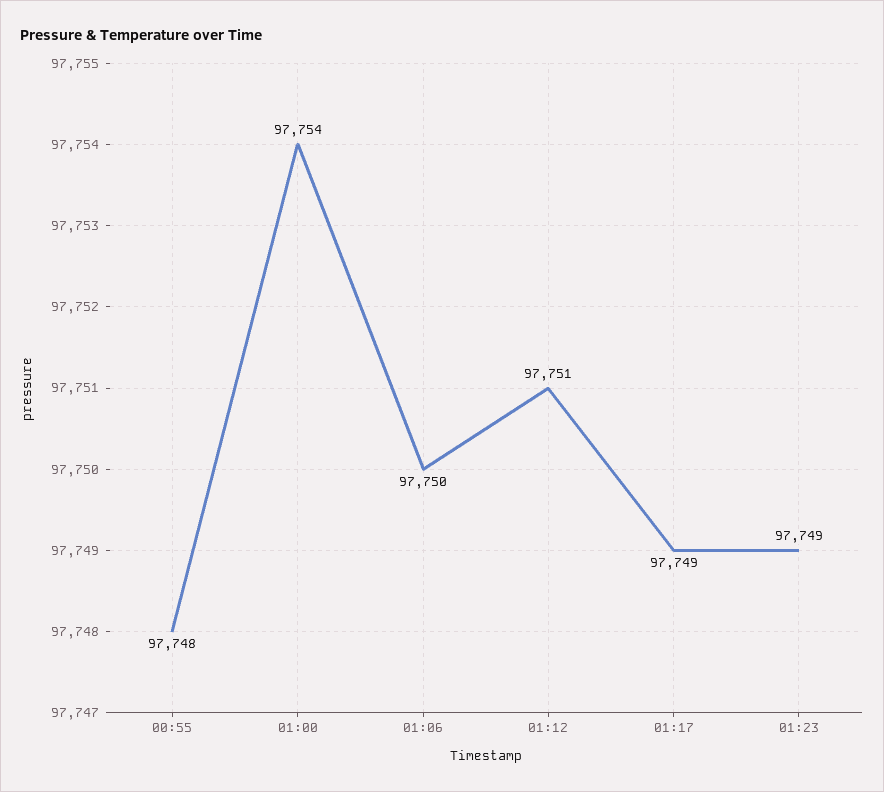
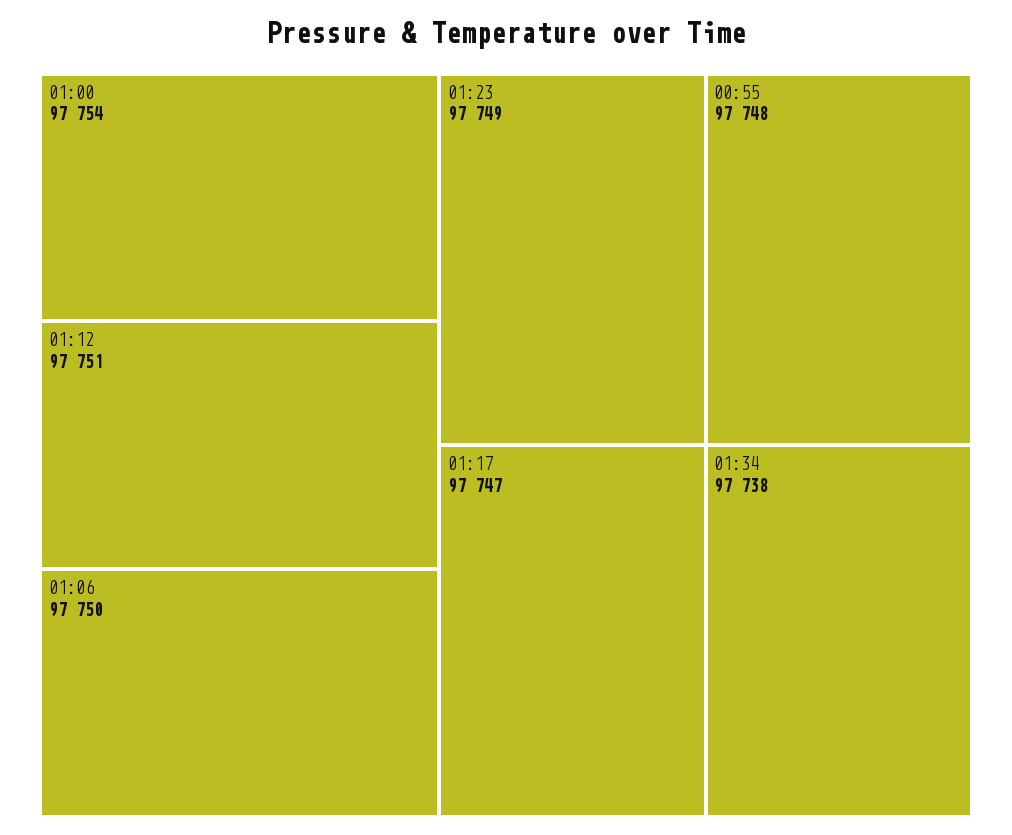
01:17: 97749 -> 97747
01:34: none -> 97738

